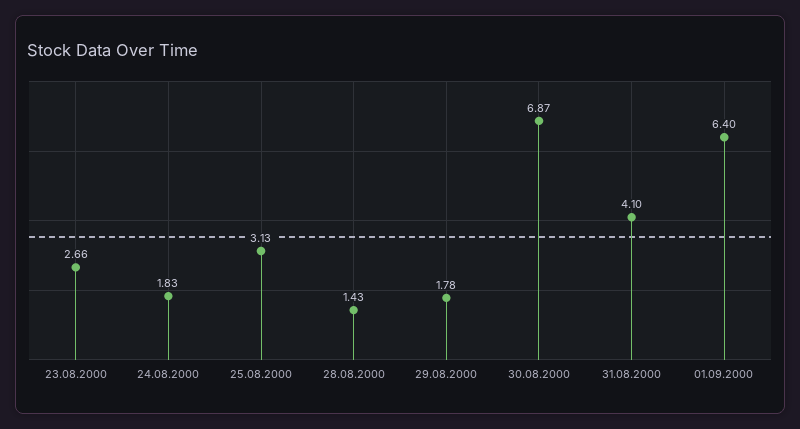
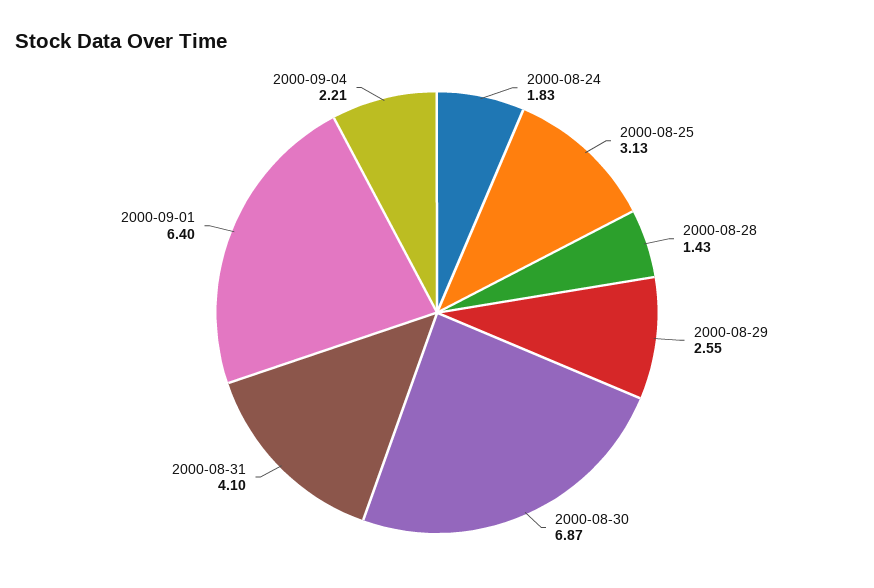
23.08.2000: 2.66 -> none
29.08.2000: 1.78 -> 2.55
2000-09-04: none -> 2.21

